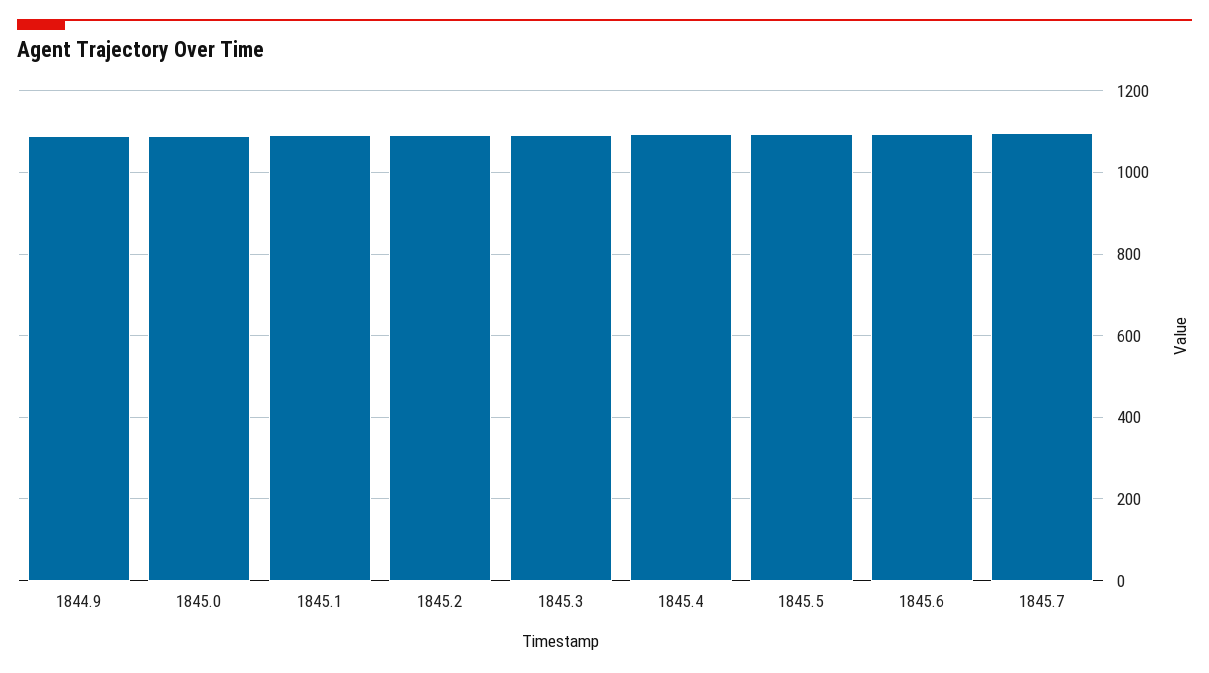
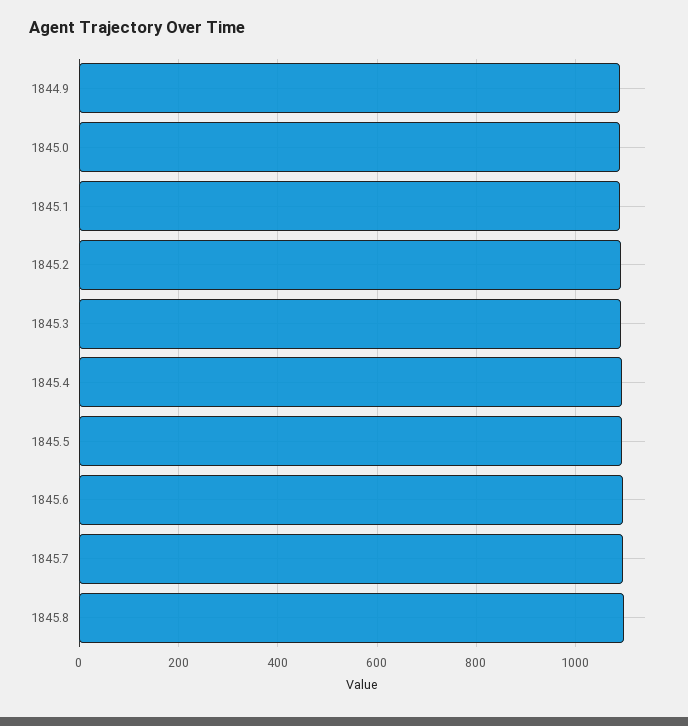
1845.8: none -> 1100

